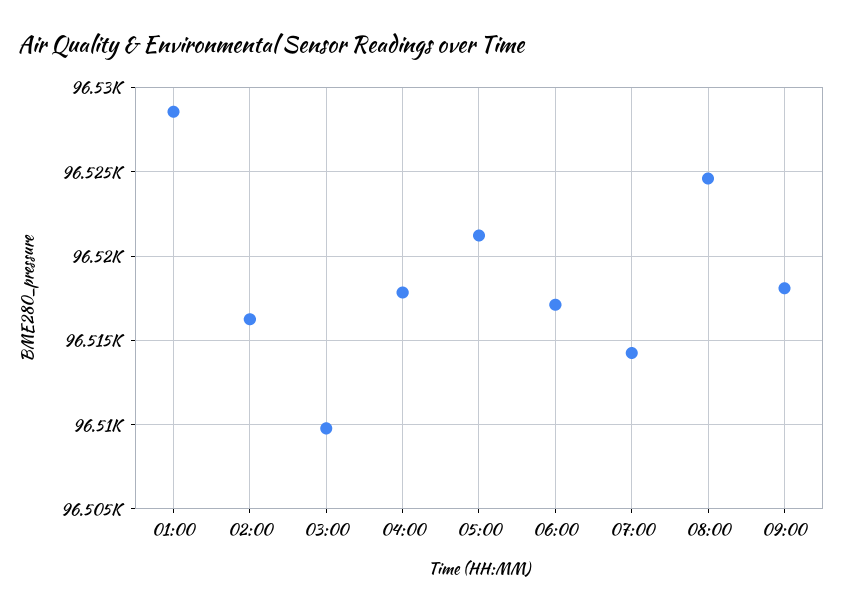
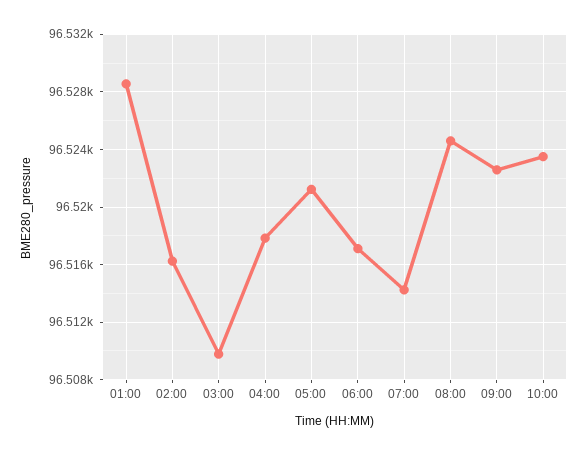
09:00: 96518 -> 96522.5
10:00: none -> 96523.5

